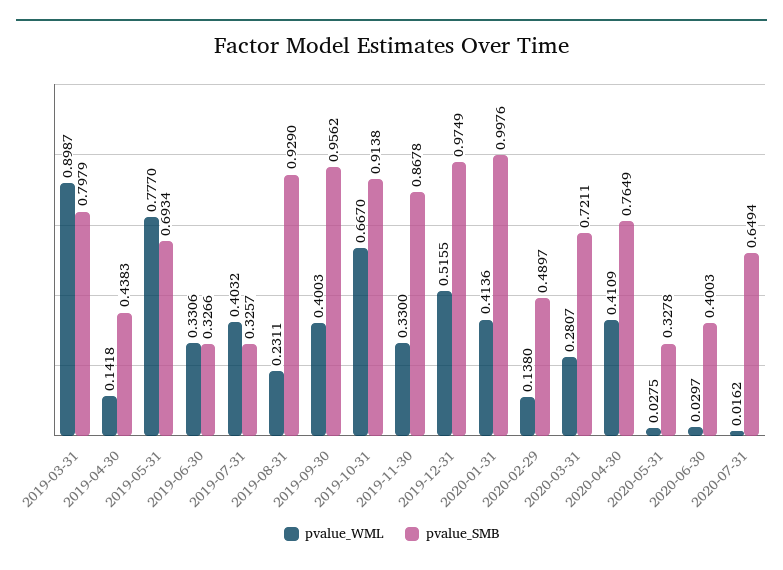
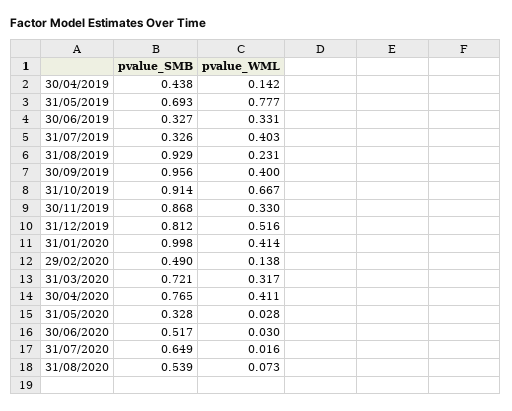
pvalue_WML, 2019-03-31: 0.8987 -> none
pvalue_SMB, 2019-03-31: 0.7979 -> none
pvalue_SMB, 2019-12-31: 0.9749 -> 0.812
pvalue_WML, 2020-03-31: 0.2807 -> 0.317
pvalue_SMB, 2020-06-30: 0.4003 -> 0.517
pvalue_SMB, 31/08/2020: none -> 0.539
pvalue_WML, 31/08/2020: none -> 0.073

